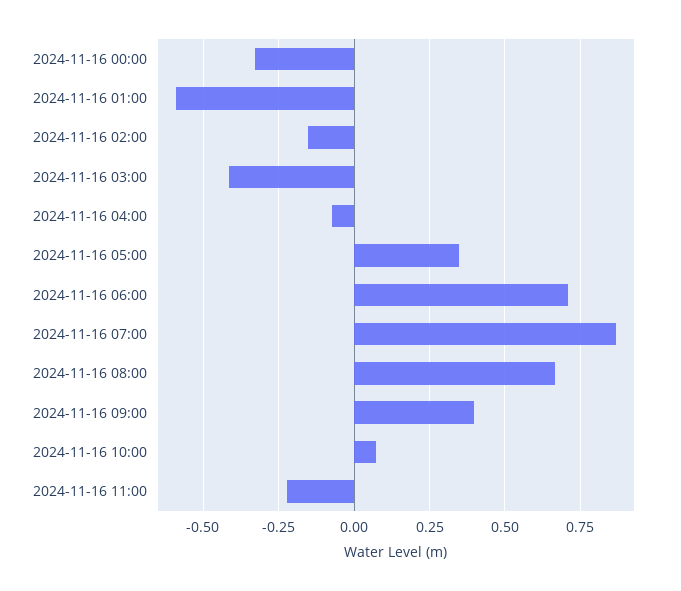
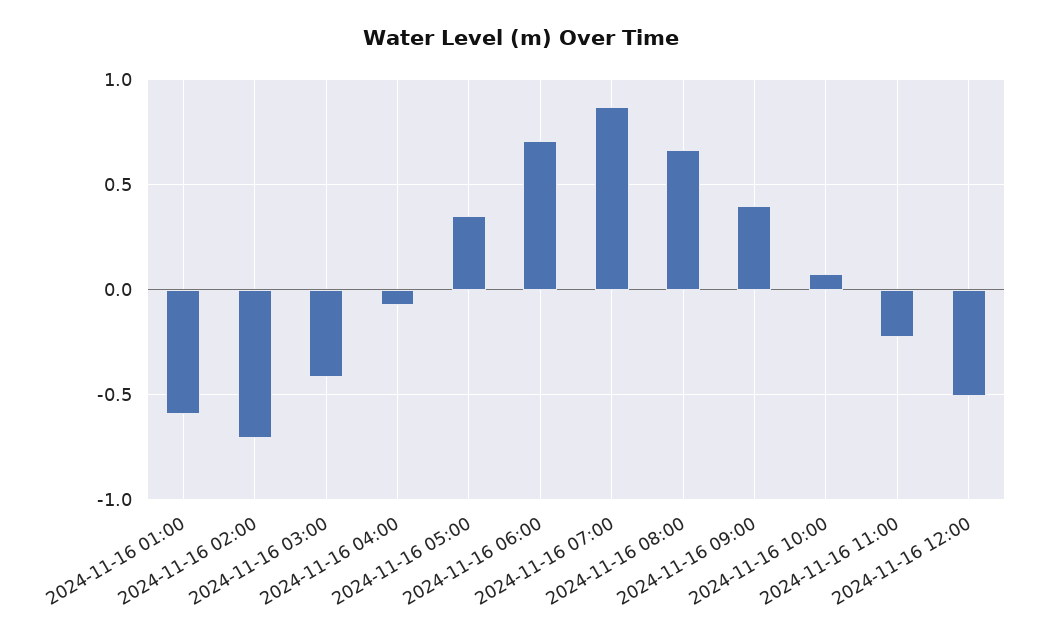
2024-11-16 00:00: -0.325 -> none
2024-11-16 02:00: -0.15 -> -0.7
2024-11-16 12:00: none -> -0.5

